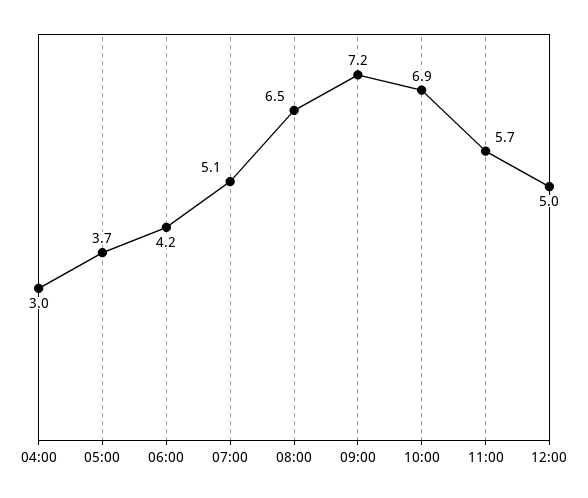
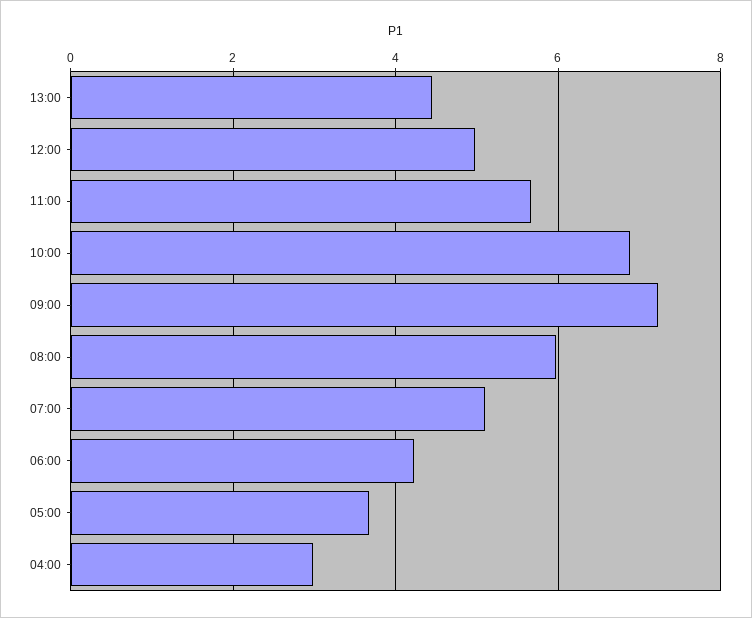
08:00: 6.5 -> 6
13:00: none -> 4.4

